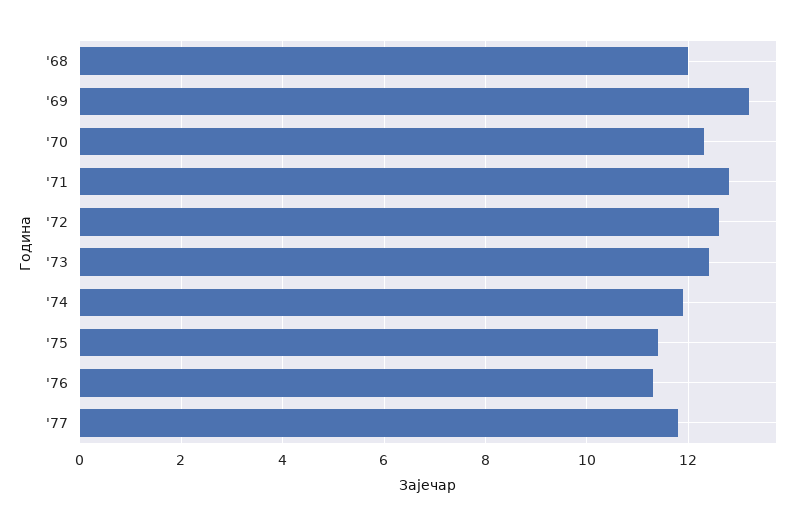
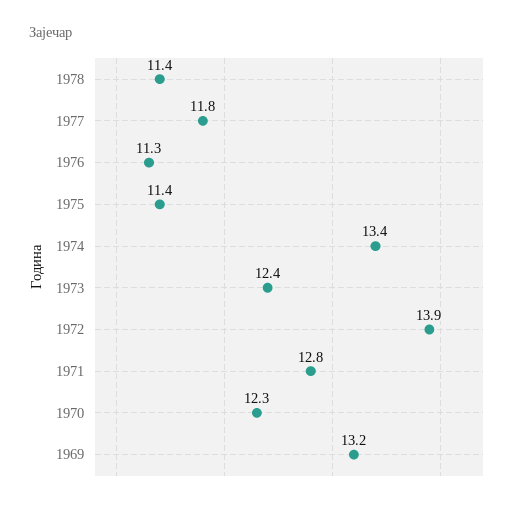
'68: 12 -> none
'72: 12.5 -> 13.9
'74: 12 -> 13.4
1978: none -> 11.4

